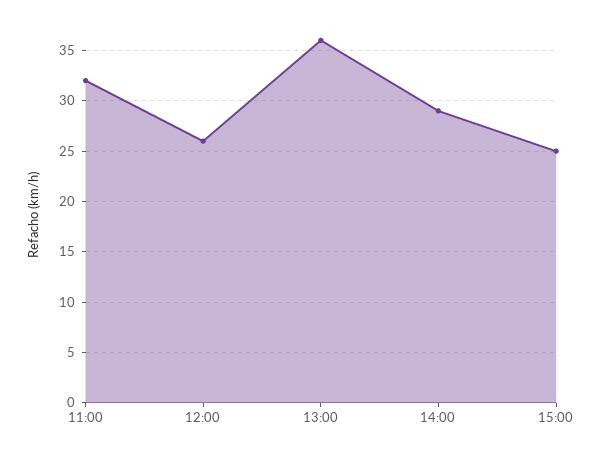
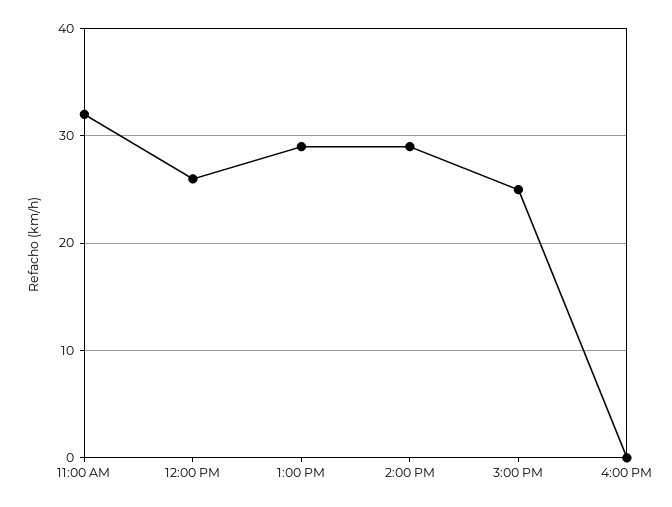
13:00: 36 -> 29
4:00 PM: none -> 0

